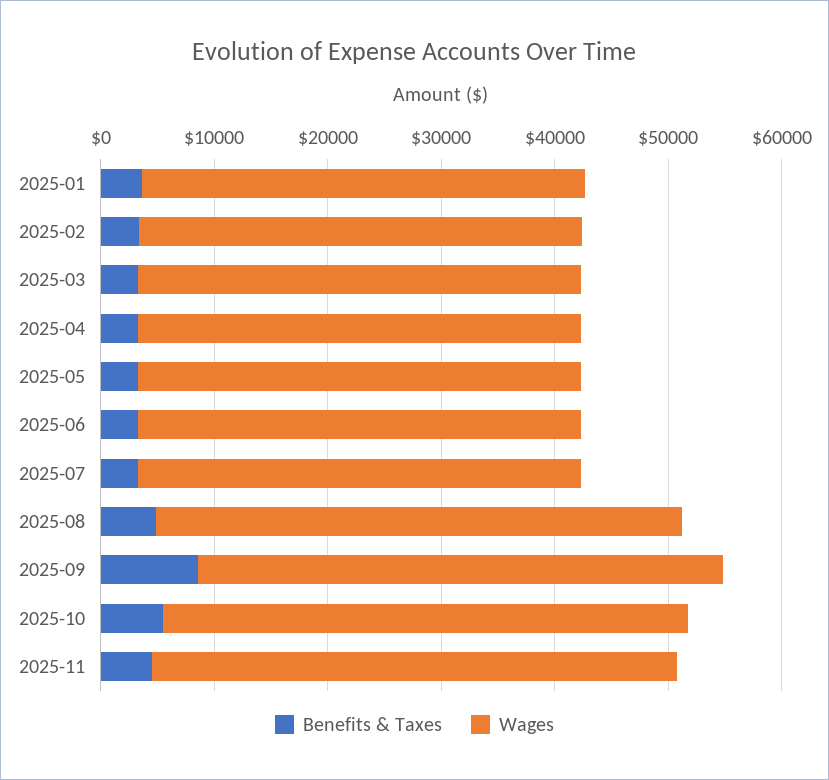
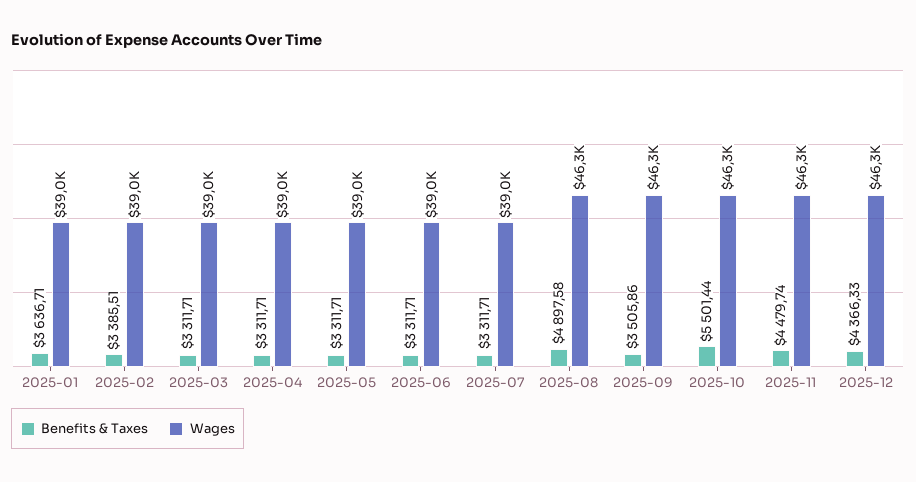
Benefits & Taxes, 2025-09: 8000 -> 3505.86
Benefits & Taxes, 2025-12: none -> 4366.33
Wages, 2025-12: none -> 46300

